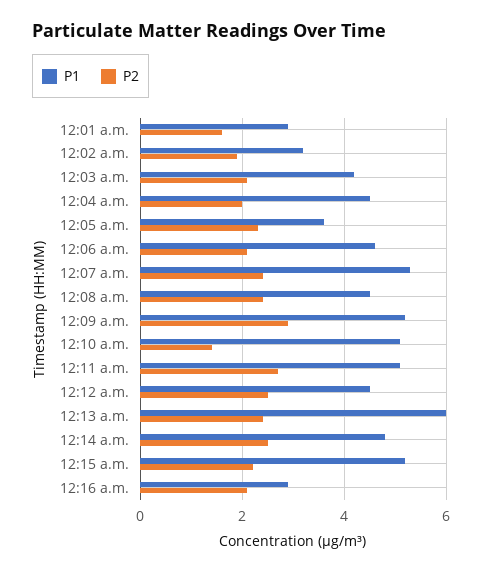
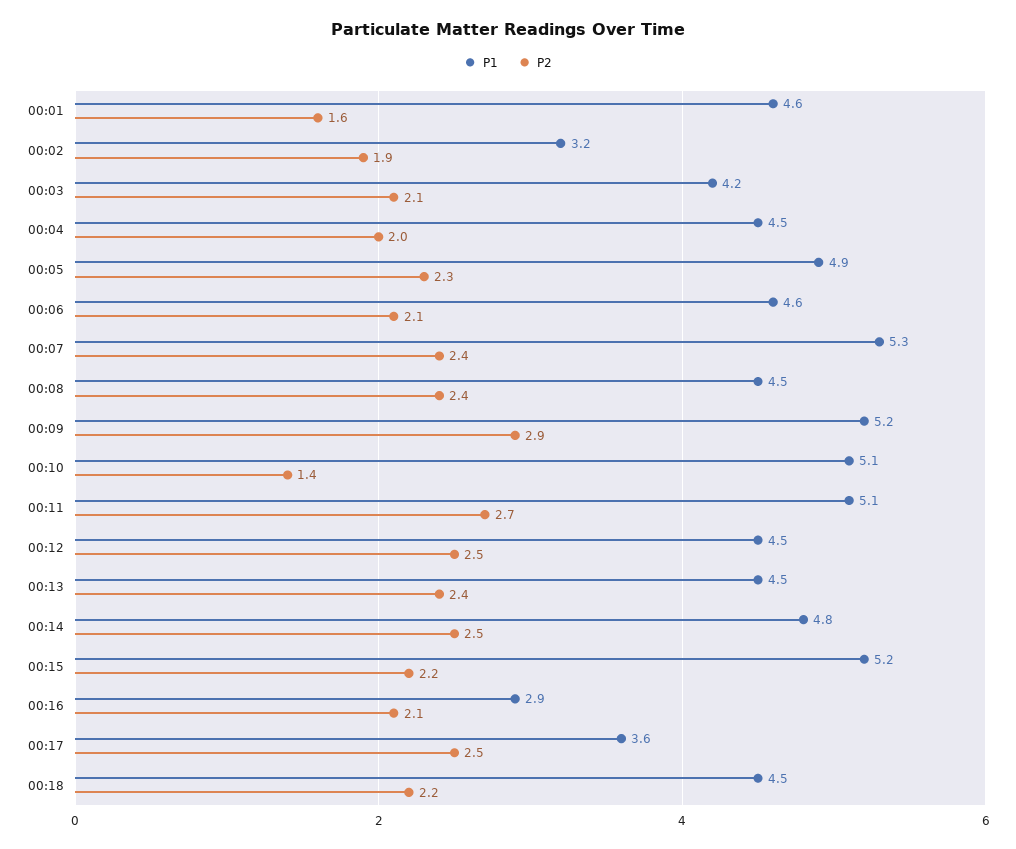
P1, 12:01 a.m.: 3 -> 4.6
P1, 12:05 a.m.: 3.5 -> 4.9
P1, 12:13 a.m.: 6 -> 4.5
P1, 00:17: none -> 3.6
P2, 00:17: none -> 2.5
P1, 00:18: none -> 4.5
P2, 00:18: none -> 2.2

